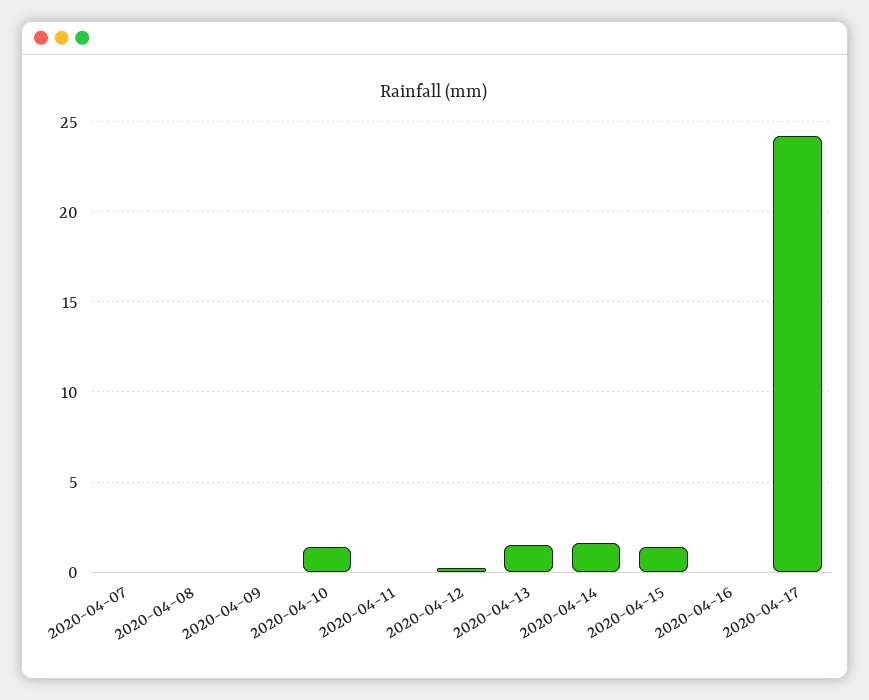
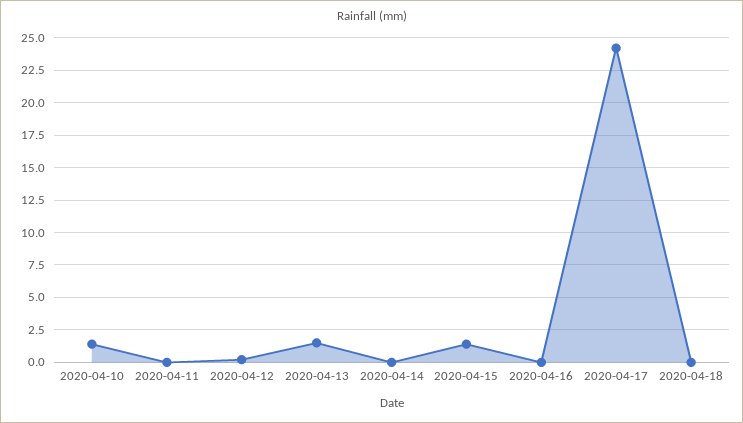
2020-04-07: 0 -> none
2020-04-08: 0 -> none
2020-04-09: 0 -> none
2020-04-14: 1.5 -> 0
2020-04-18: none -> 0

